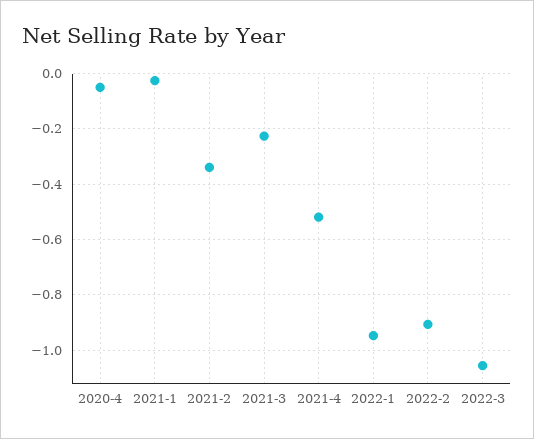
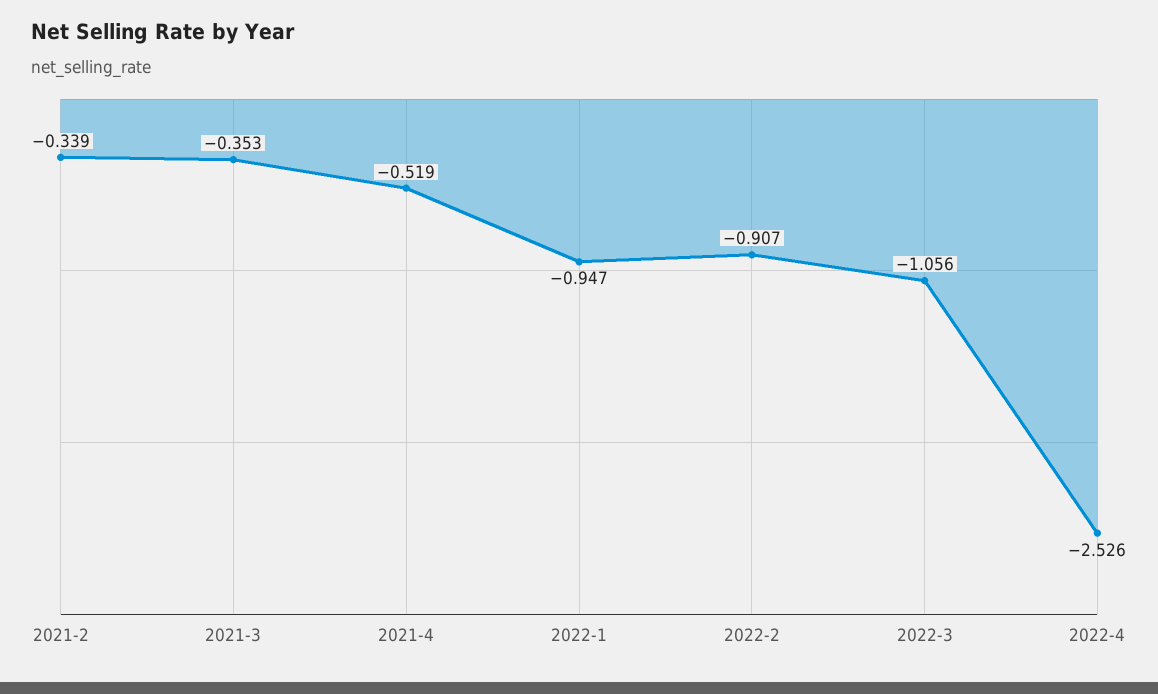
2020-4: -0.05 -> none
2021-1: -0.025 -> none
2021-3: -0.225 -> -0.353
2022-4: none -> -2.526

